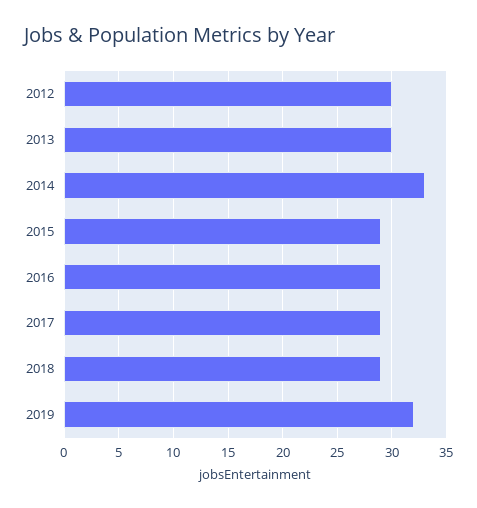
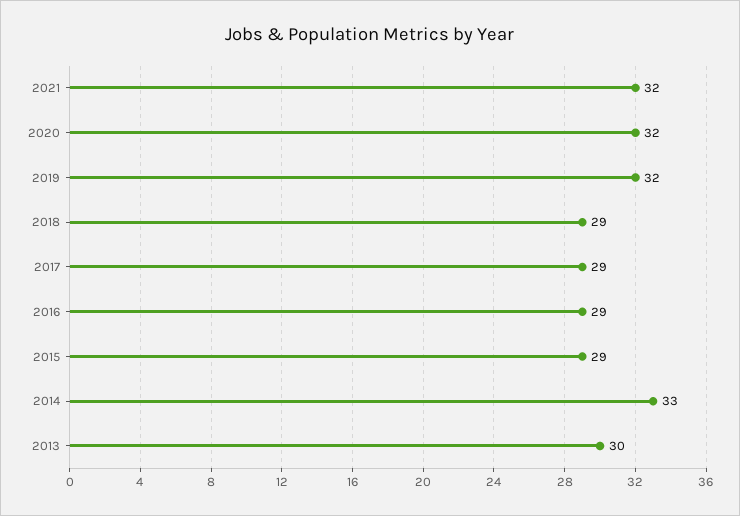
2012: 30 -> none
2021: none -> 32
2020: none -> 32

